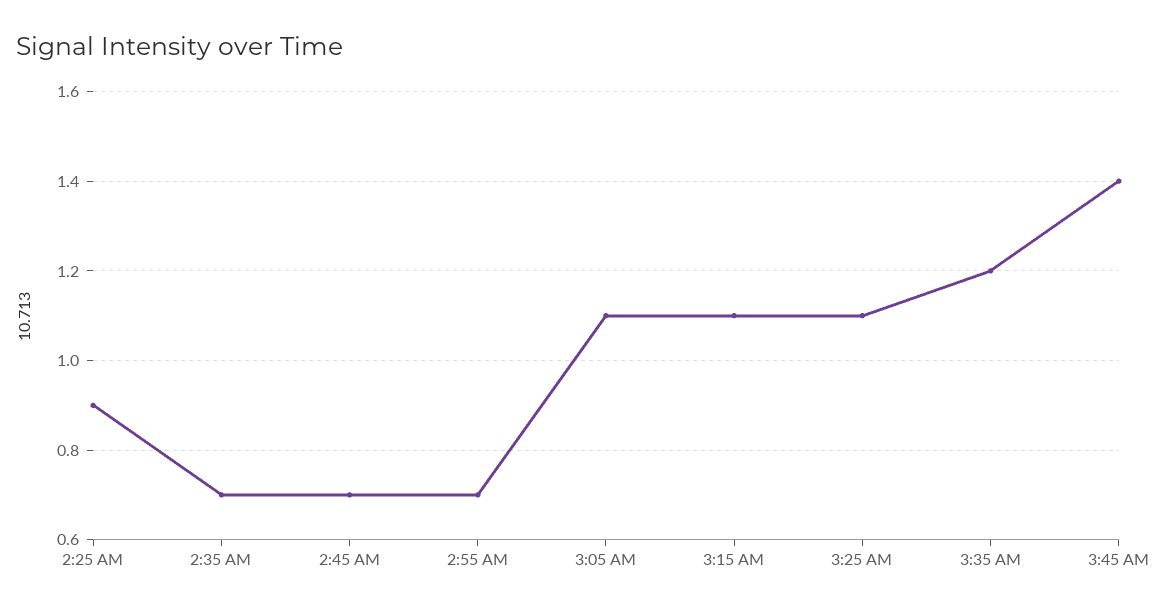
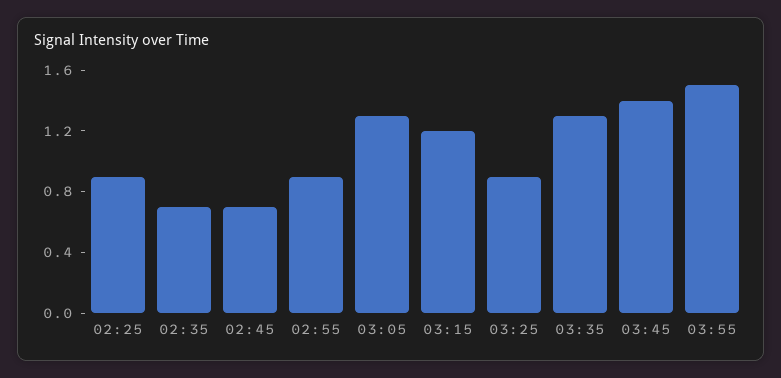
2:55 AM: 0.7 -> 0.9
3:05 AM: 1.1 -> 1.3
3:15 AM: 1.1 -> 1.2
3:25 AM: 1.1 -> 0.9
3:35 AM: 1.2 -> 1.3
03:55: none -> 1.5

